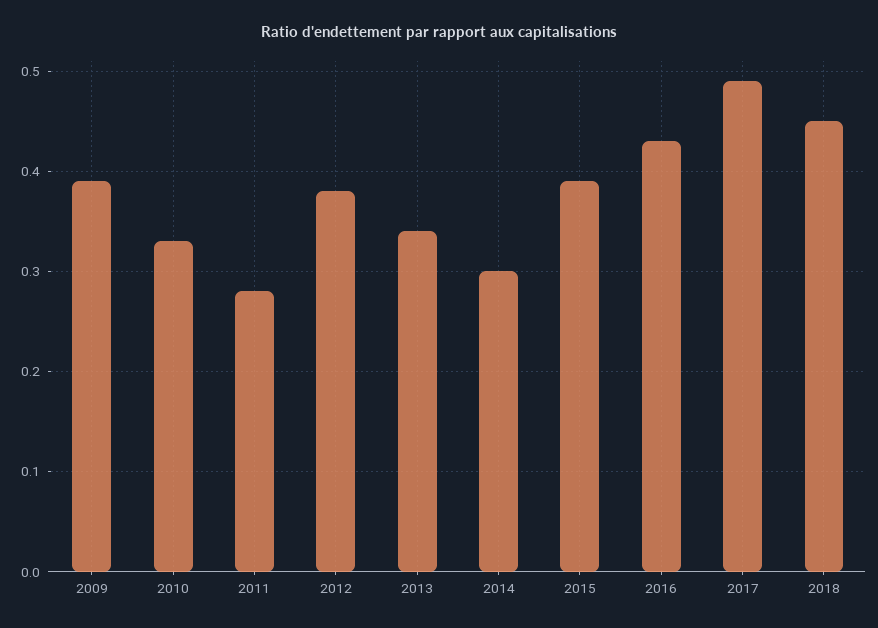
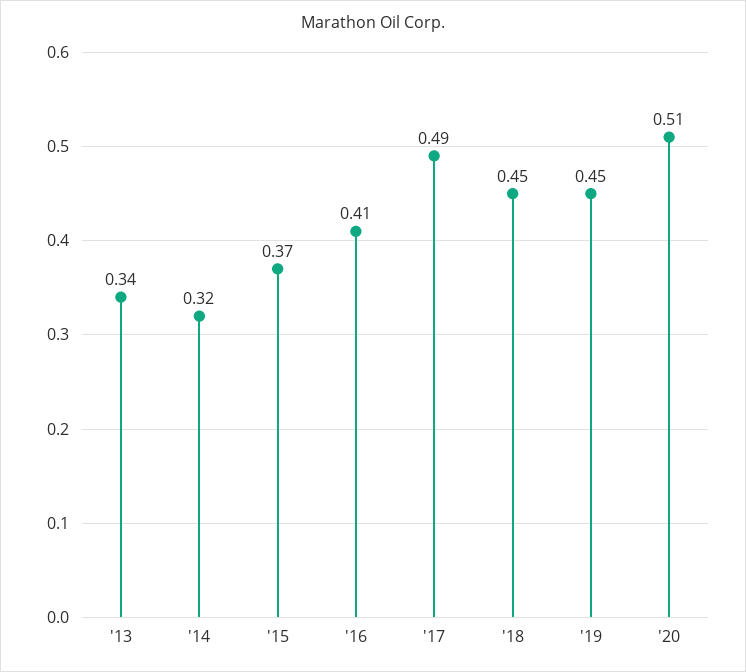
2009: 0.39 -> none
2010: 0.33 -> none
2011: 0.28 -> none
2012: 0.38 -> none
2014: 0.3 -> 0.32
2015: 0.39 -> 0.37
2016: 0.43 -> 0.41
'19: none -> 0.45
'20: none -> 0.51

